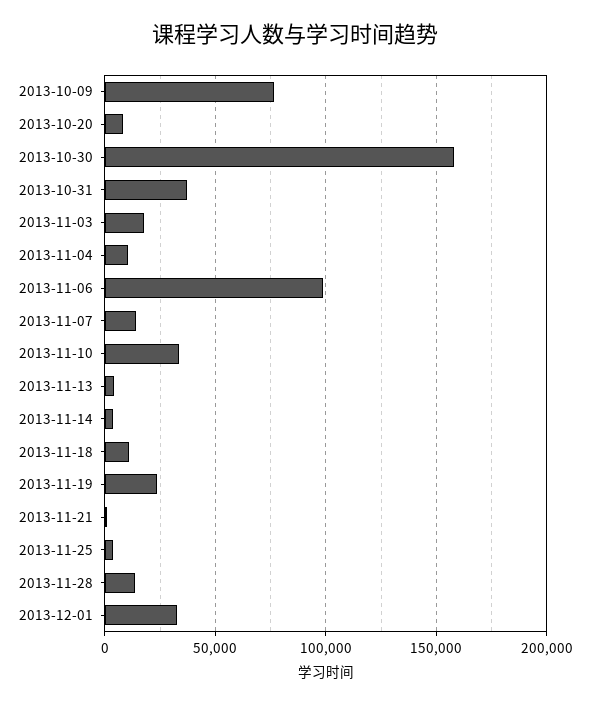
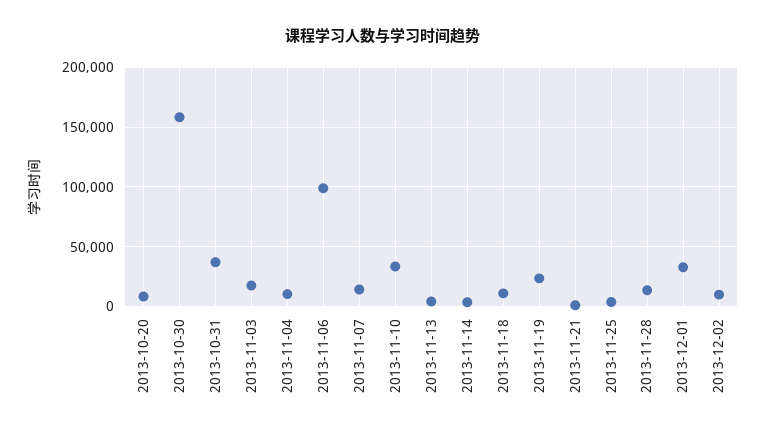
2013-10-09: 75000 -> none
2013-12-02: none -> 10000

